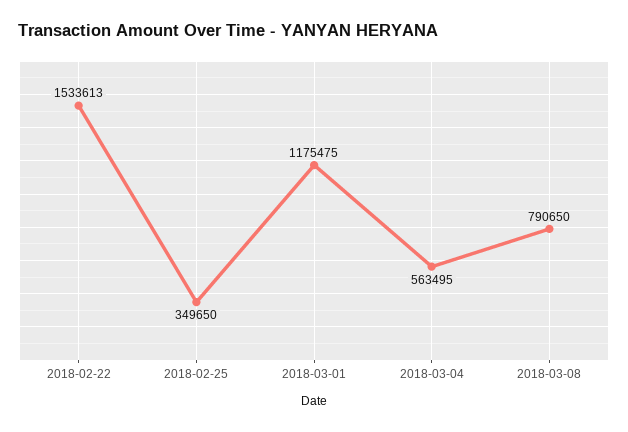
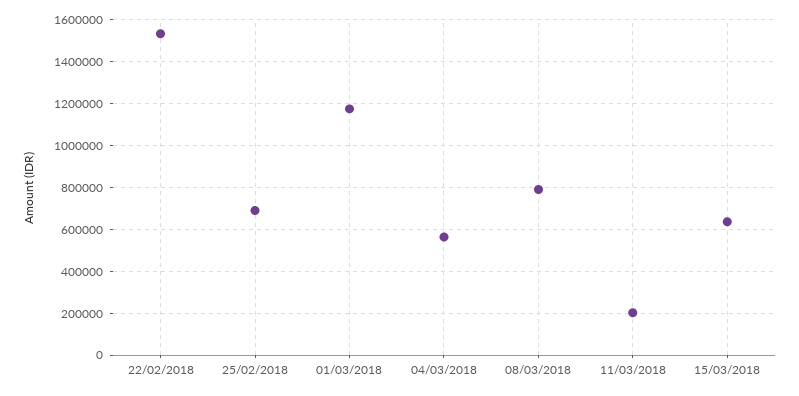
2018-02-25: 349650 -> 700000
11/03/2018: none -> 200000
15/03/2018: none -> 650000

